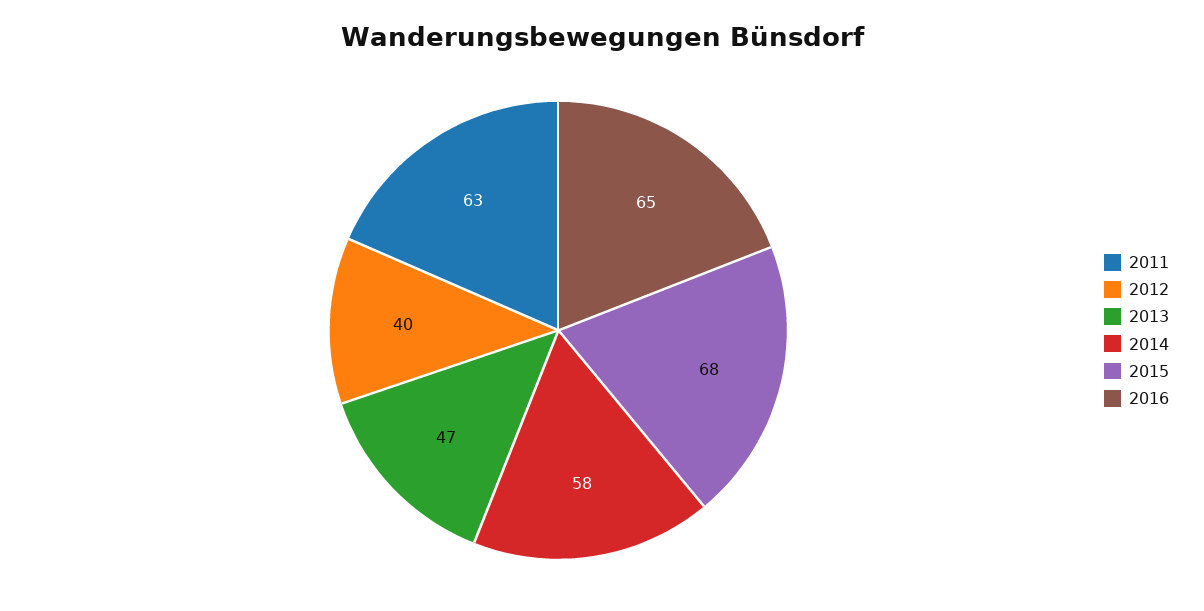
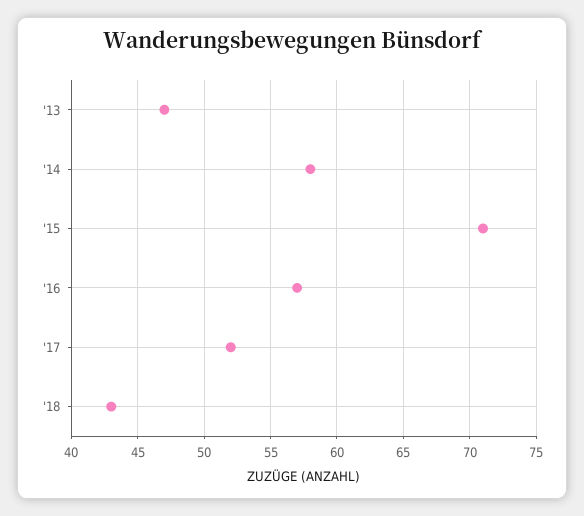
2011: 63 -> none
2012: 40 -> none
2015: 68 -> 71
2016: 65 -> 57
'17: none -> 52
'18: none -> 43

